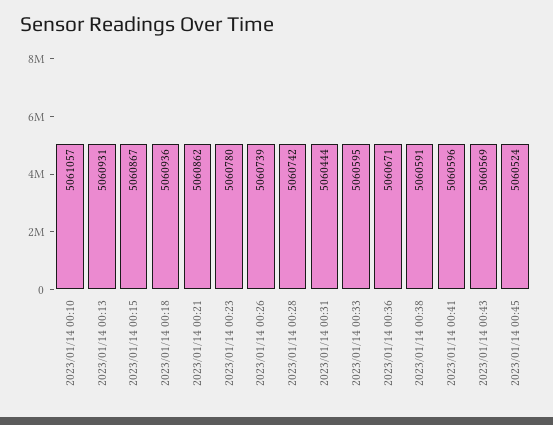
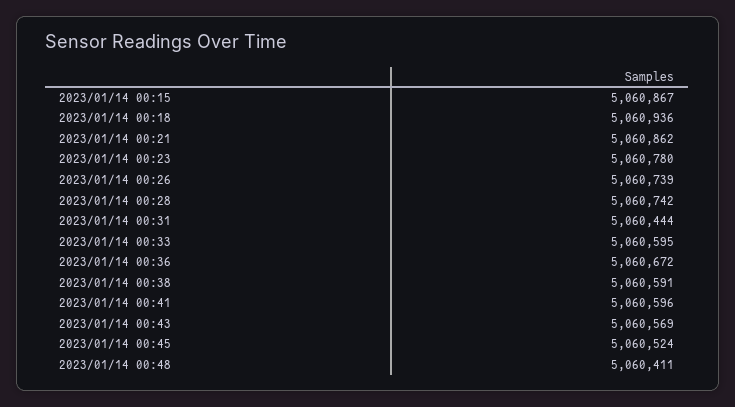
2023/01/14 00:10: 5061057 -> none
2023/01/14 00:13: 5060931 -> none
2023/01/14 00:36: 5060671 -> 5060672
2023/01/14 00:48: none -> 5060411

